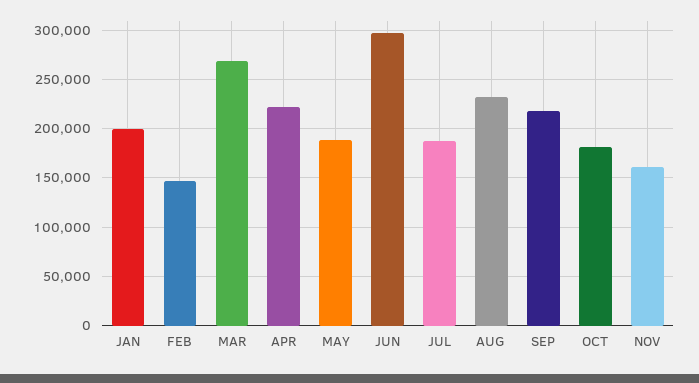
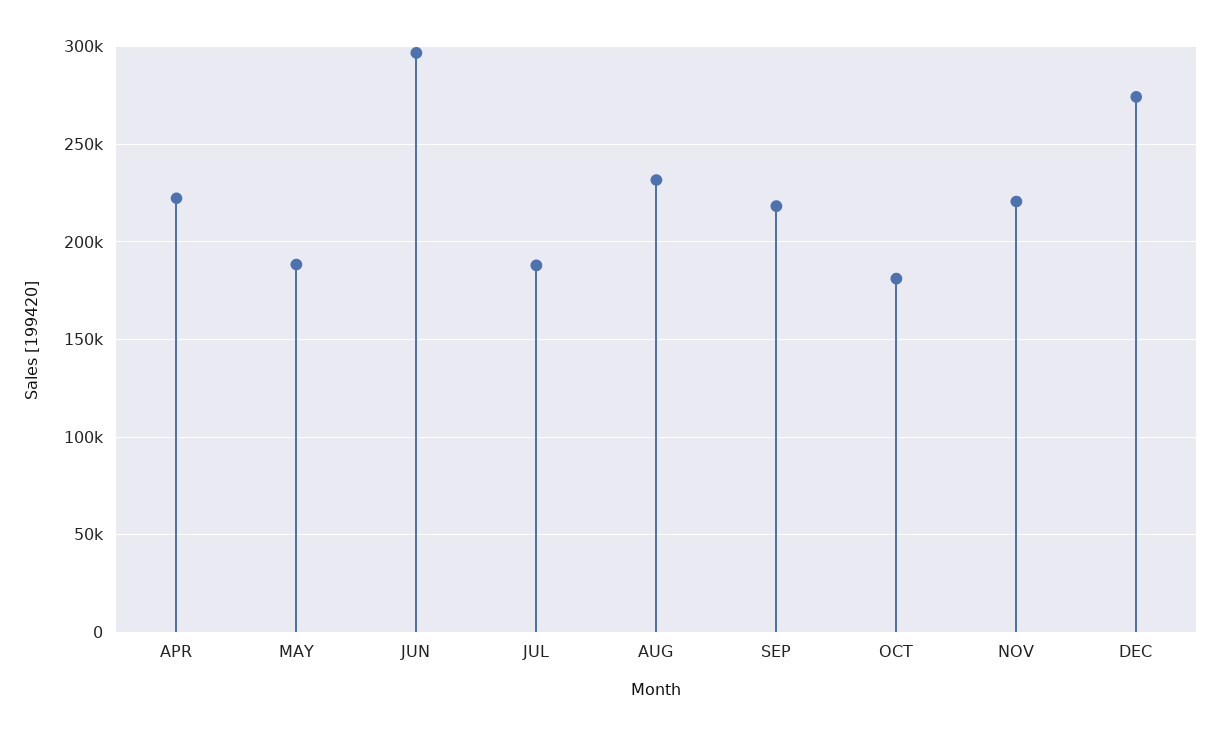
JAN: 200000 -> none
FEB: 150000 -> none
MAR: 270000 -> none
NOV: 160000 -> 220000
DEC: none -> 275000

